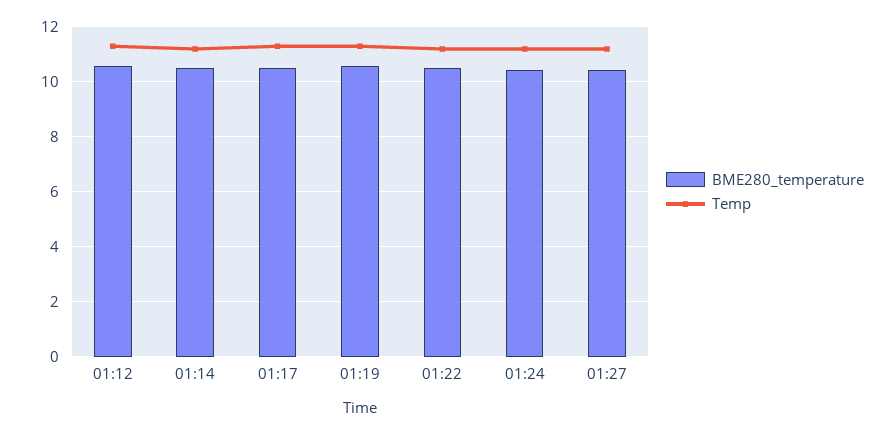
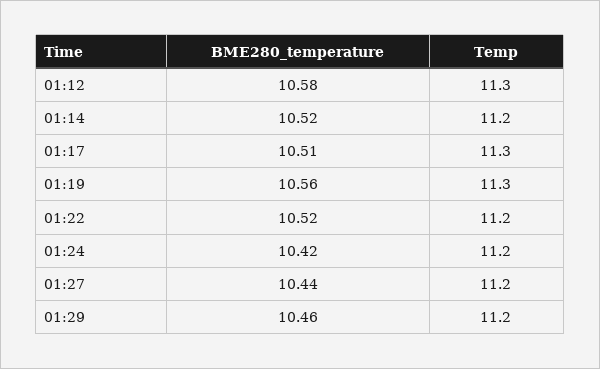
BME280_temperature, 01:29: none -> 10.46
Temp, 01:29: none -> 11.2

